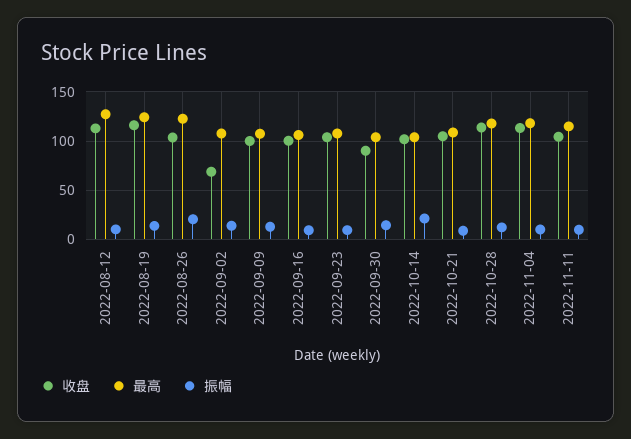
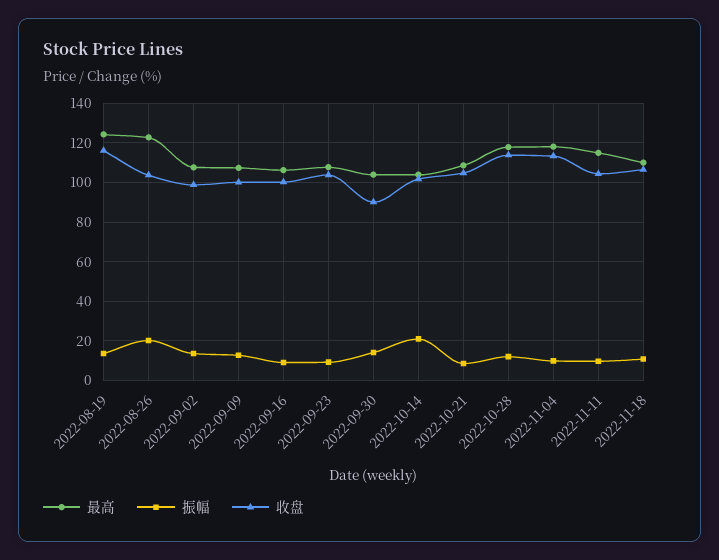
收盘, 2022-08-12: 110 -> none
最高, 2022-08-12: 130 -> none
振幅, 2022-08-12: 10 -> none
收盘, 2022-09-02: 70 -> 100
最高, 2022-11-18: none -> 110
振幅, 2022-11-18: none -> 10
收盘, 2022-11-18: none -> 105

